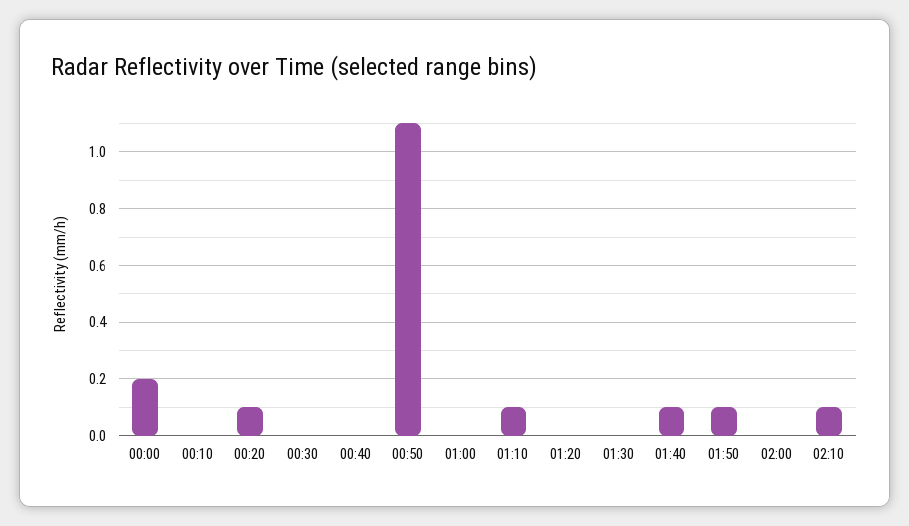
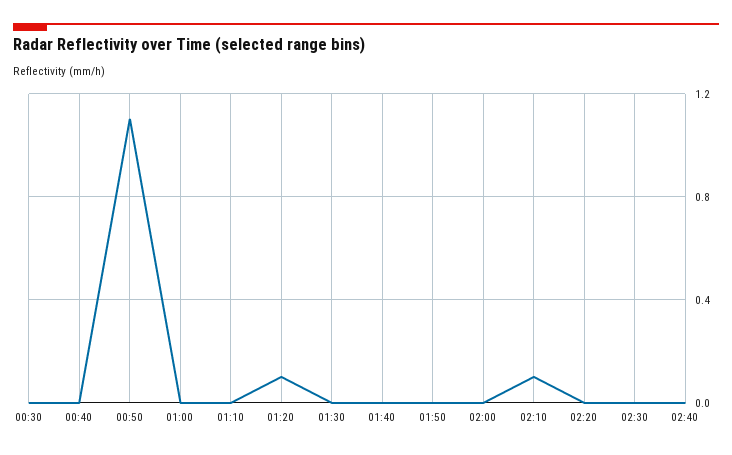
00:00: 0.2 -> none
00:10: 0 -> none
00:20: 0.1 -> none
01:10: 0.1 -> 0
01:20: 0 -> 0.1
01:40: 0.1 -> 0
01:50: 0.1 -> 0
02:20: none -> 0
02:30: none -> 0
02:40: none -> 0

